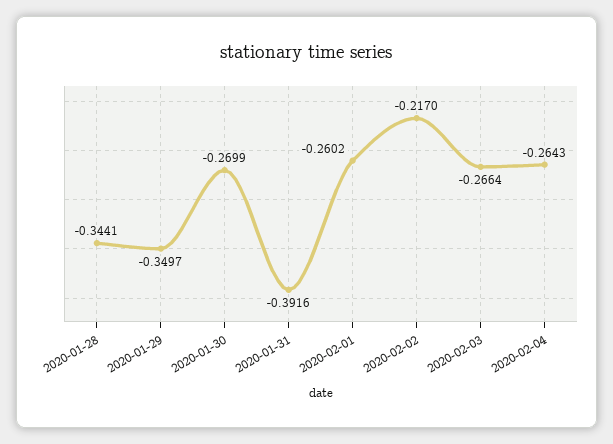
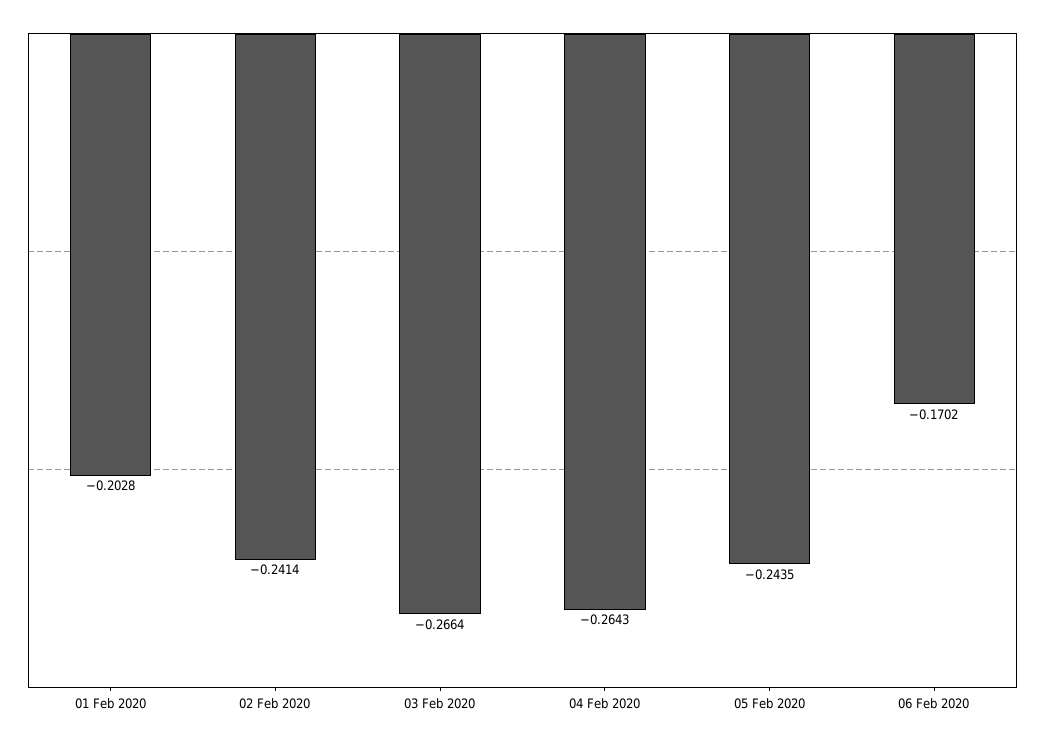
2020-01-28: -0.3441 -> none
2020-01-29: -0.3497 -> none
2020-01-30: -0.2699 -> none
2020-01-31: -0.3916 -> none
2020-02-01: -0.2602 -> -0.2028
2020-02-02: -0.217 -> -0.2414
05 Feb 2020: none -> -0.2435
06 Feb 2020: none -> -0.1702

